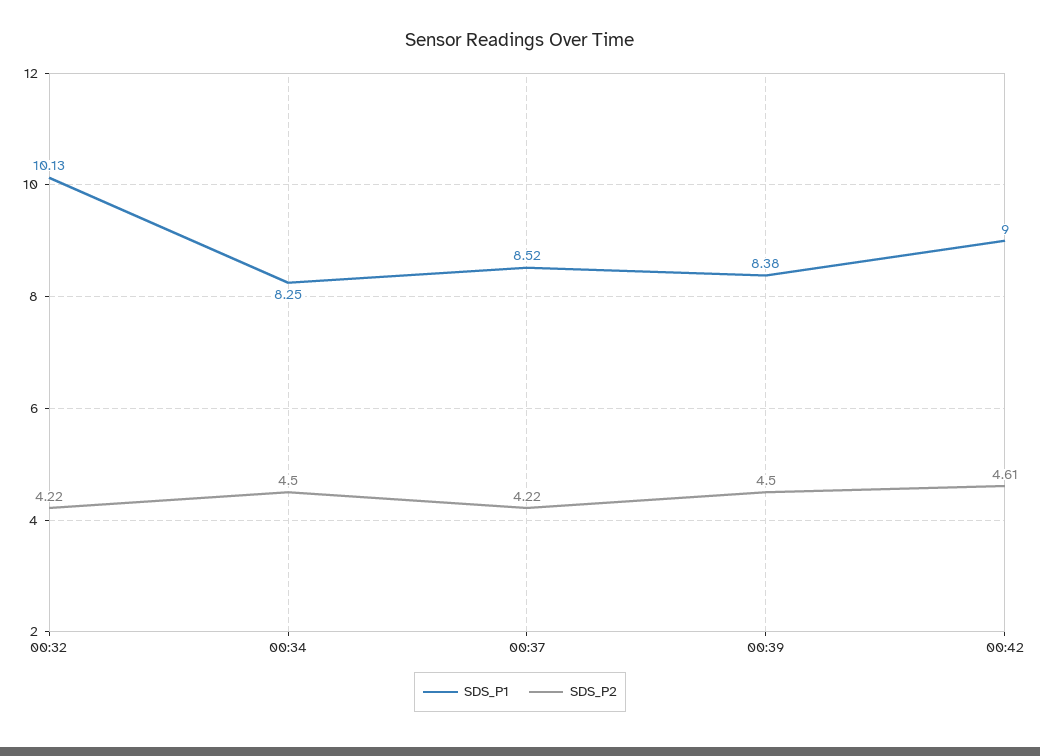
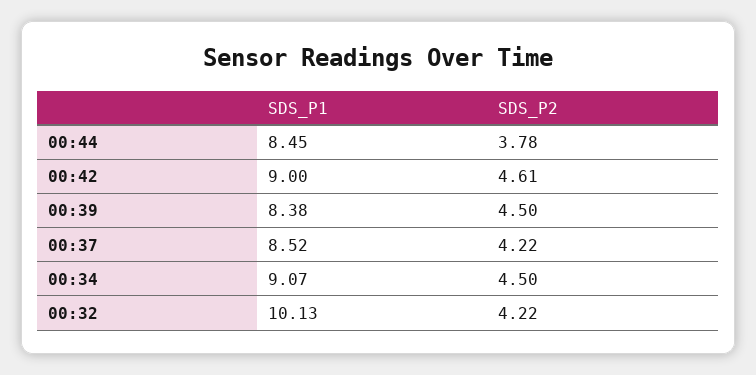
SDS_P1, 00:34: 8.25 -> 9.07
SDS_P1, 00:44: none -> 8.45
SDS_P2, 00:44: none -> 3.78

